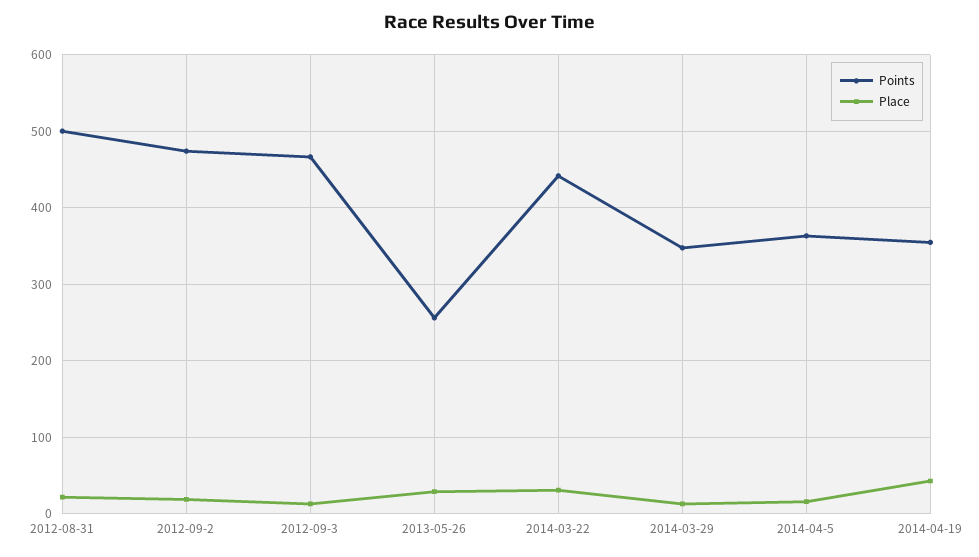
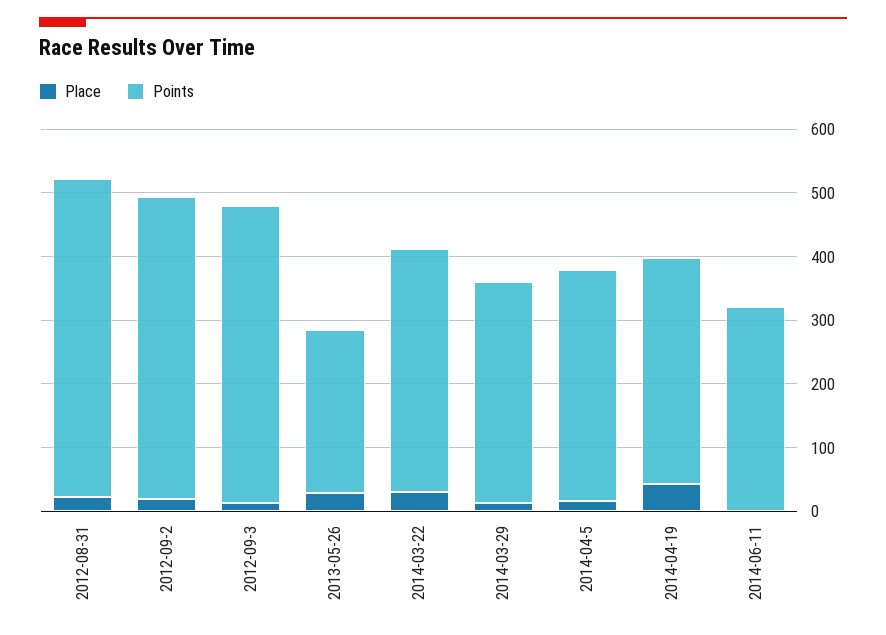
Points, 2014-03-22: 440 -> 380
Place, 2014-06-11: none -> 0
Points, 2014-06-11: none -> 320

